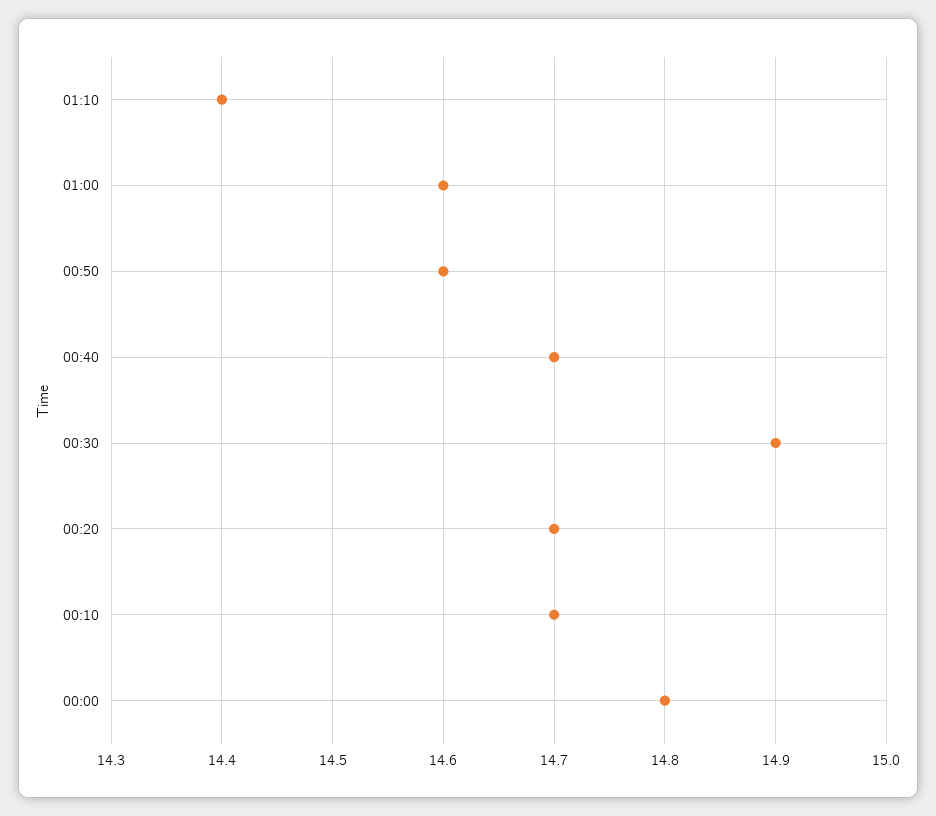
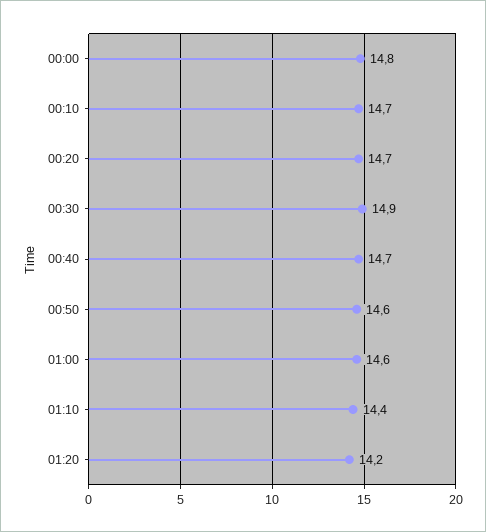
01:20: none -> 14.2

